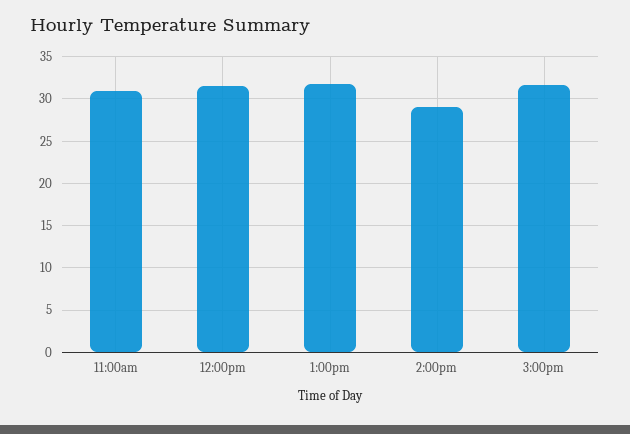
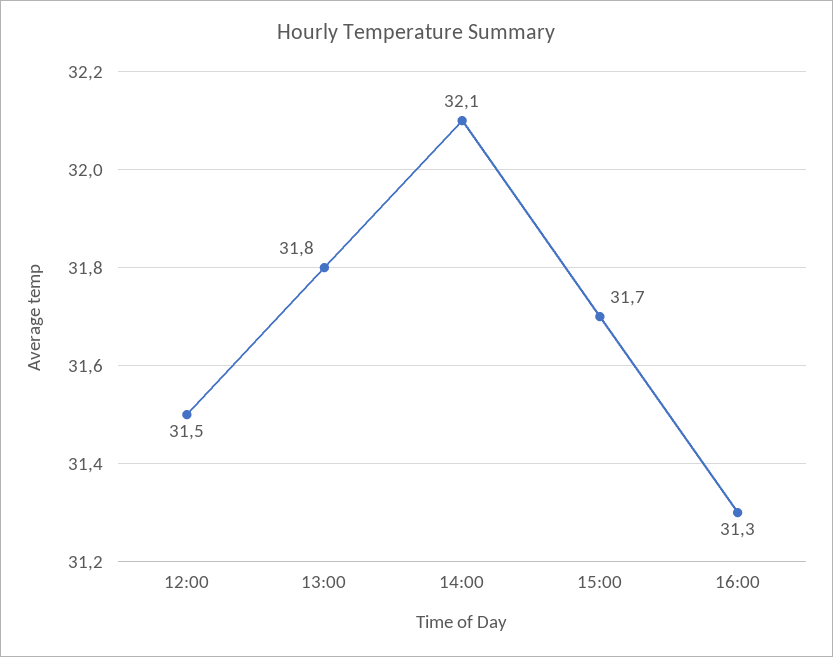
11:00am: 31 -> none
2:00pm: 29 -> 32.1
16:00: none -> 31.3

